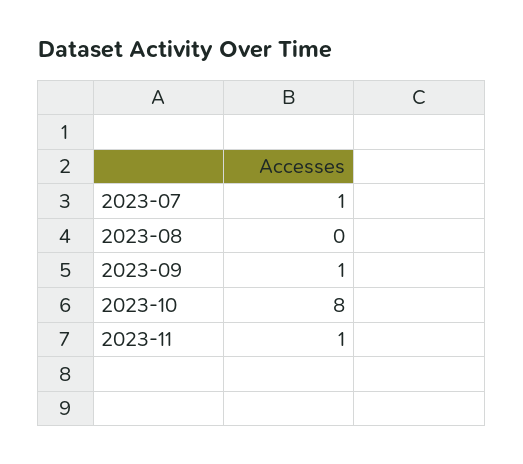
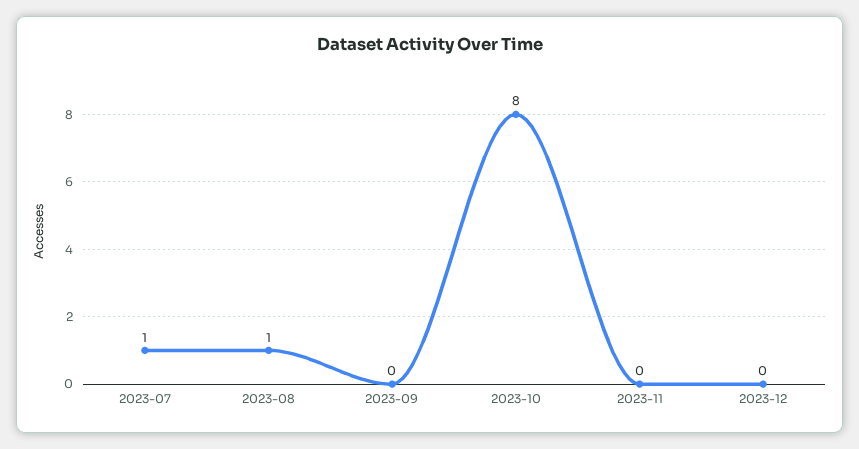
2023-08: 0 -> 1
2023-09: 1 -> 0
2023-11: 1 -> 0
2023-12: none -> 0

